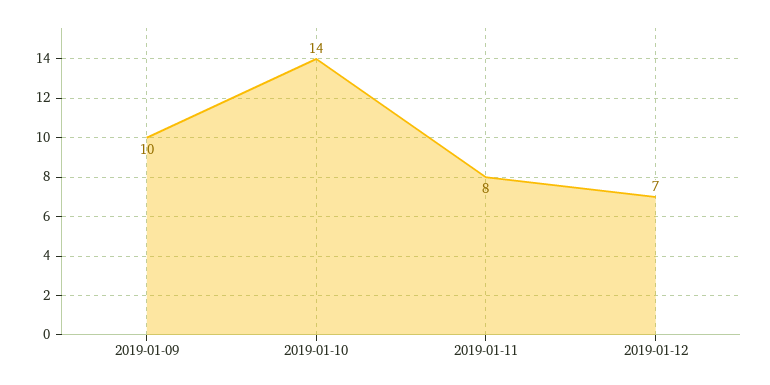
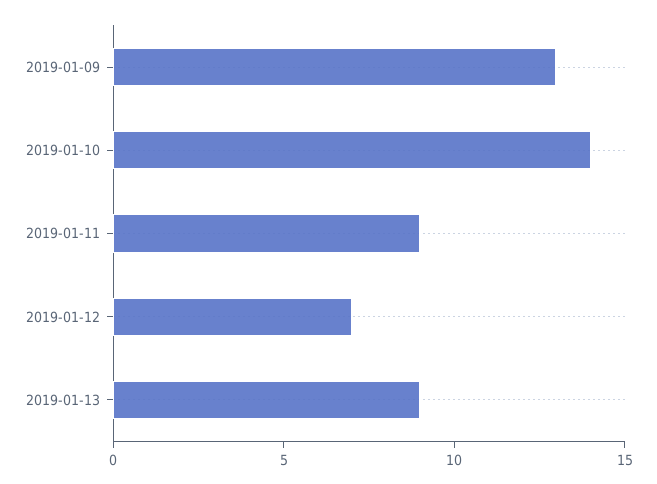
2019-01-09: 10 -> 13
2019-01-11: 8 -> 9
2019-01-13: none -> 9

